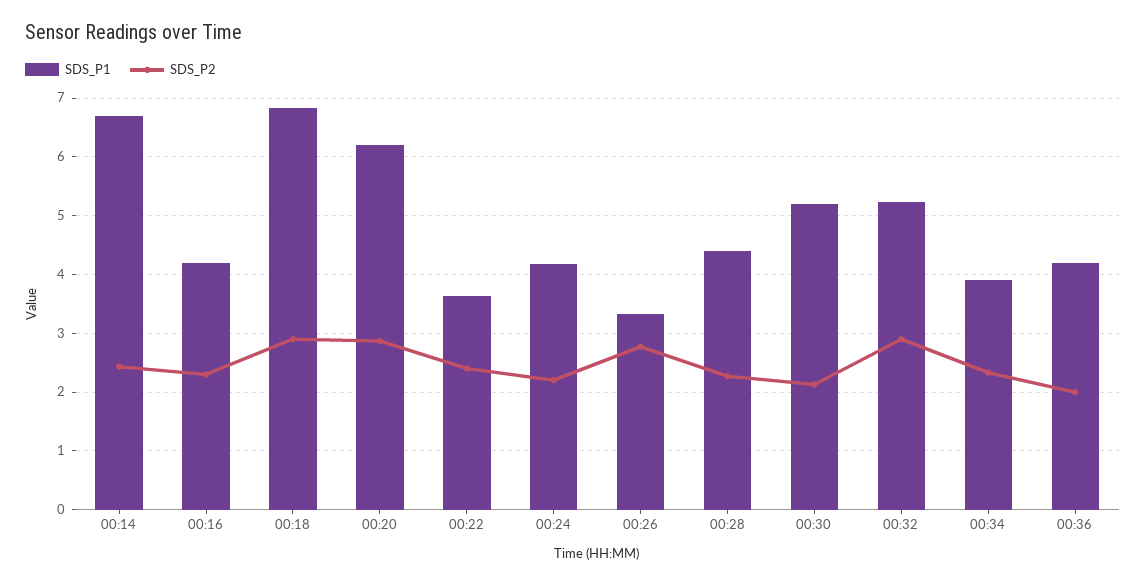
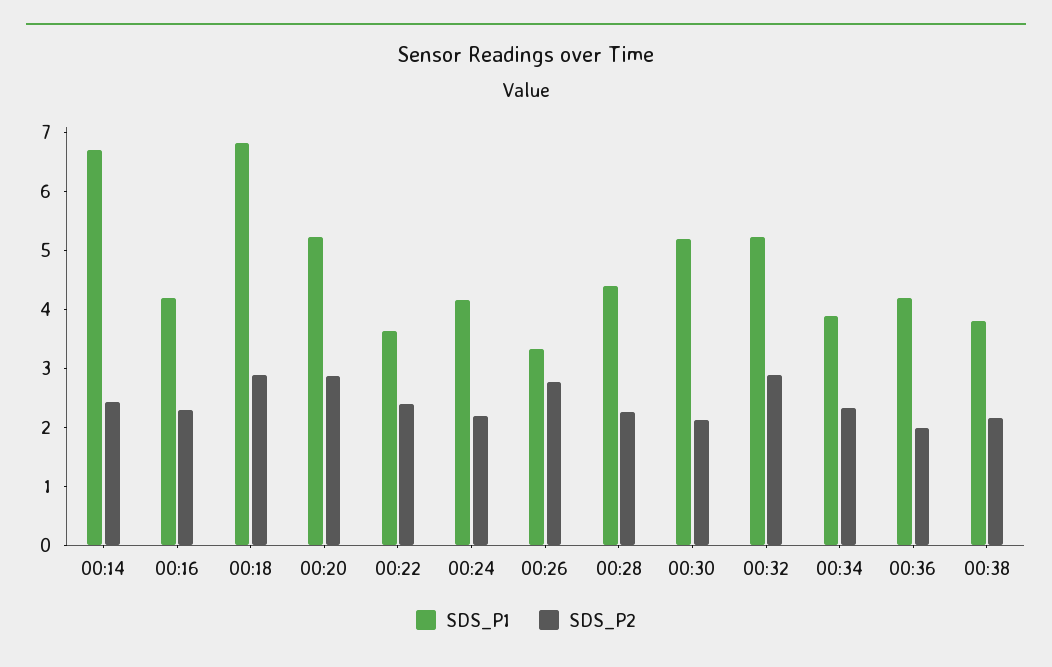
SDS_P1, 00:20: 6.2 -> 5.2
SDS_P1, 00:38: none -> 3.8
SDS_P2, 00:38: none -> 2.2

